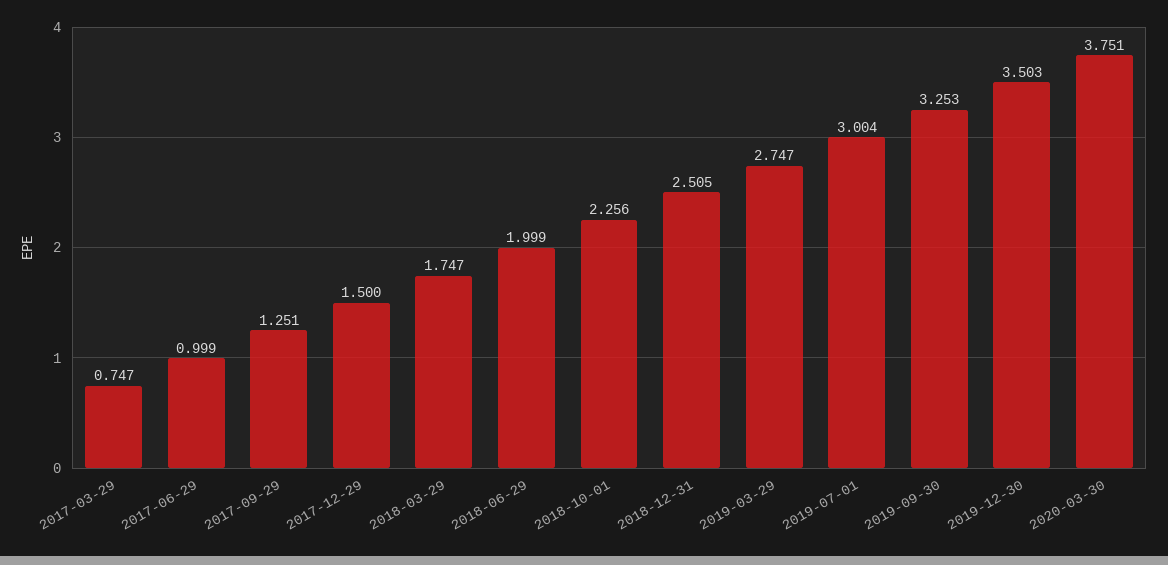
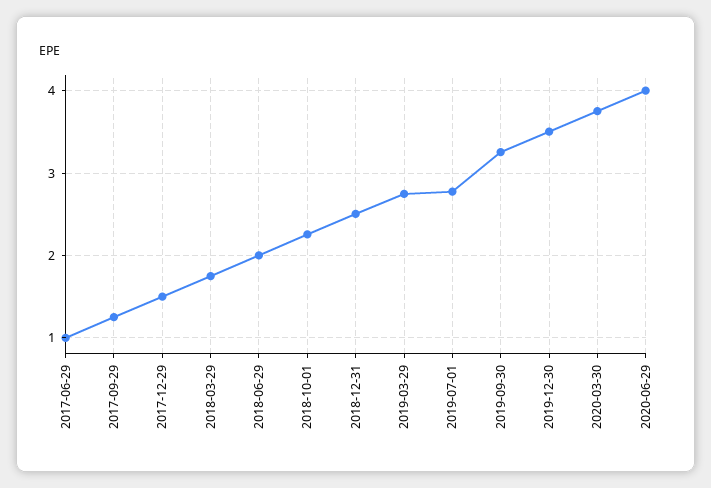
2017-03-29: 0.747 -> none
2019-07-01: 3.004 -> 2.8
2020-06-29: none -> 4

